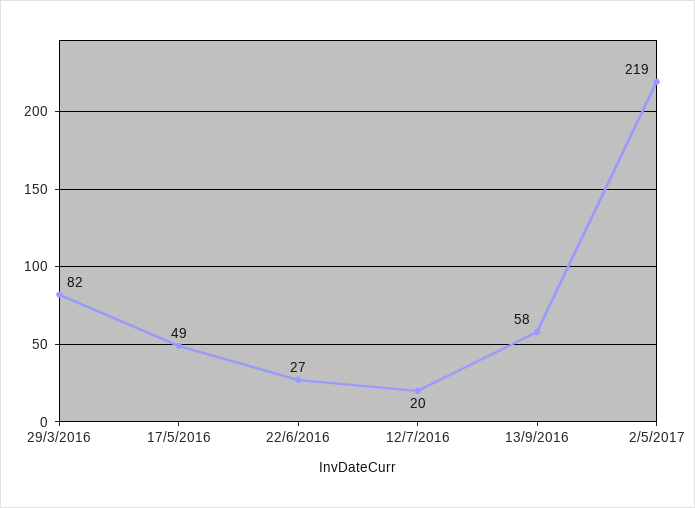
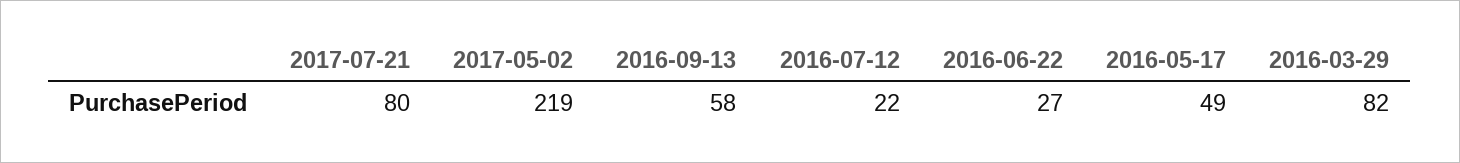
12/7/2016: 20 -> 22
2017-07-21: none -> 80

